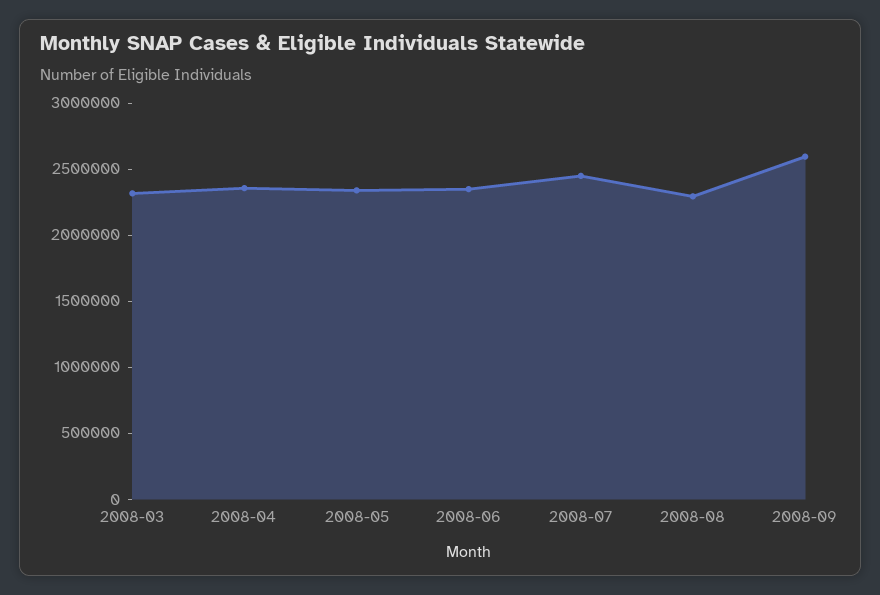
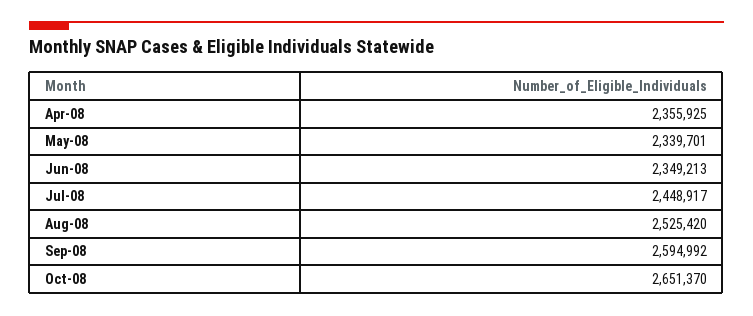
2008-03: 2300000 -> none
2008-08: 2300000 -> 2525420
Oct-08: none -> 2651370

